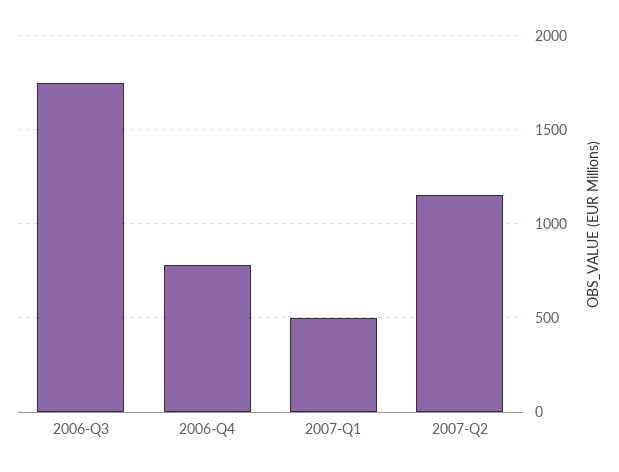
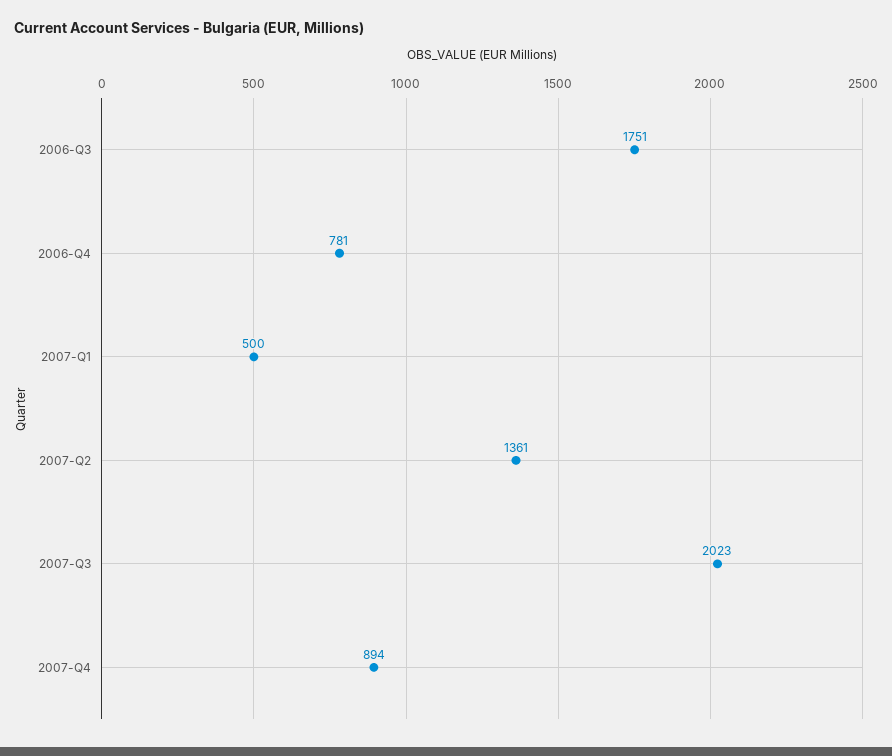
2007-Q2: 1150 -> 1361
2007-Q3: none -> 2023
2007-Q4: none -> 894

